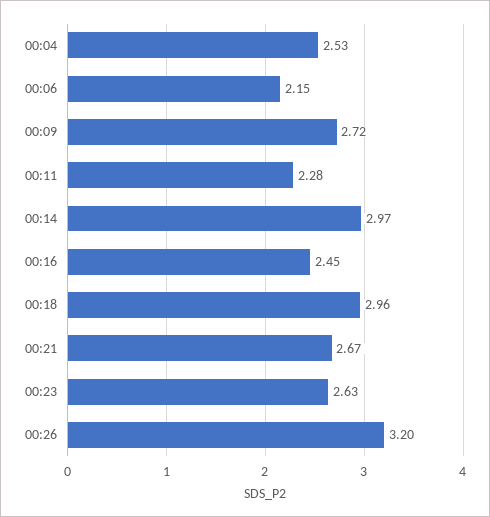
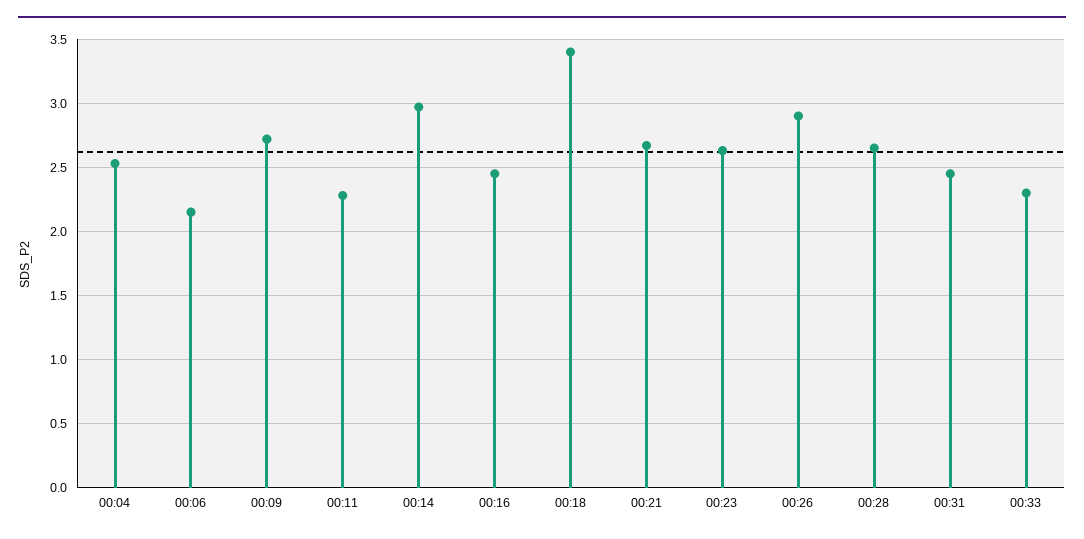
00:18: 2.96 -> 3.4
00:26: 3.2 -> 2.9
00:28: none -> 2.65
00:31: none -> 2.45
00:33: none -> 2.3

